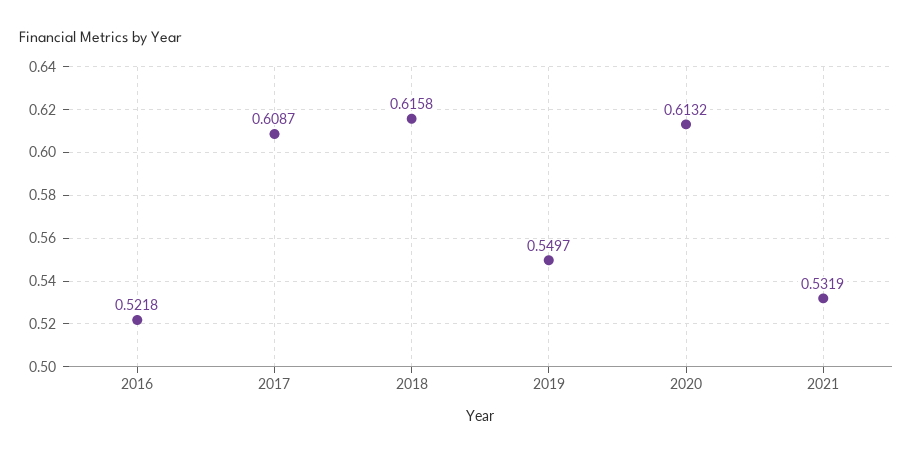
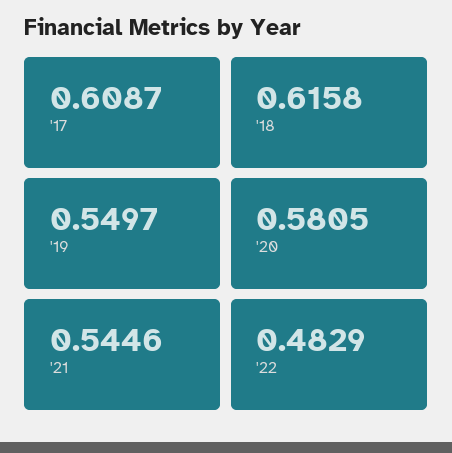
2016: 0.5218 -> none
2020: 0.6132 -> 0.5805
2021: 0.5319 -> 0.5446
'22: none -> 0.4829

